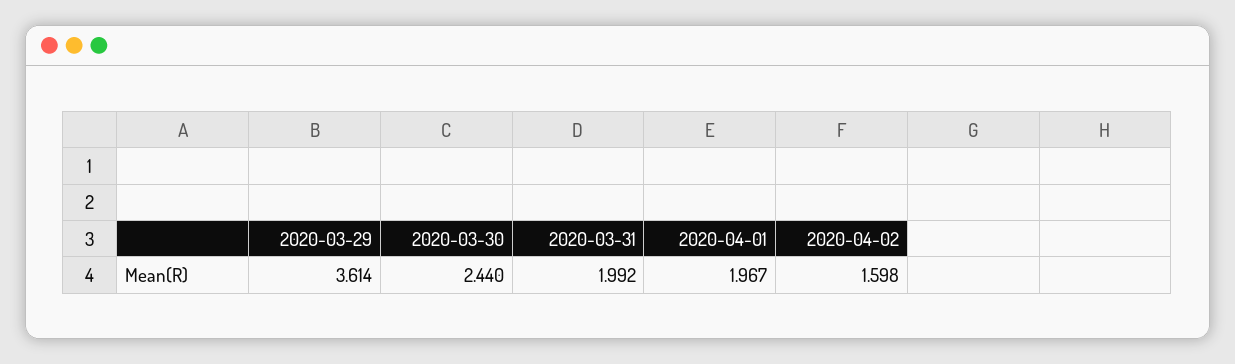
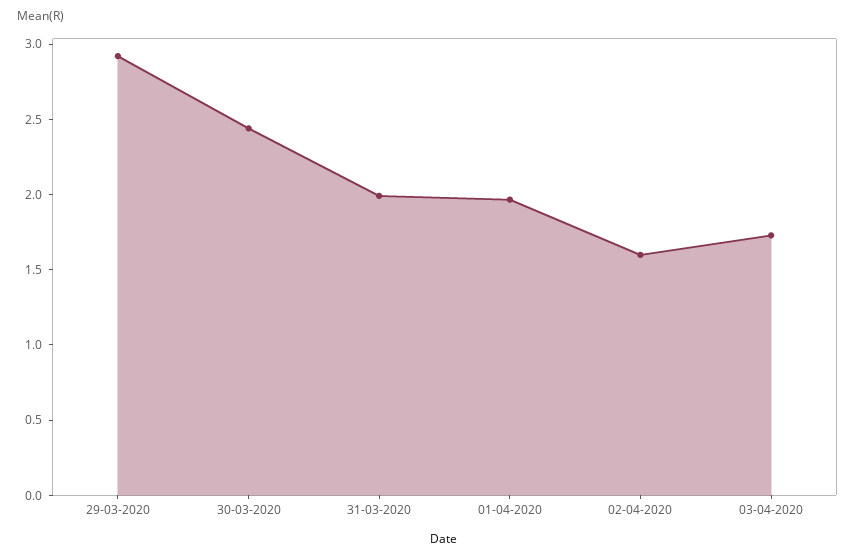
2020-03-29: 3.614 -> 2.9
03-04-2020: none -> 1.7

